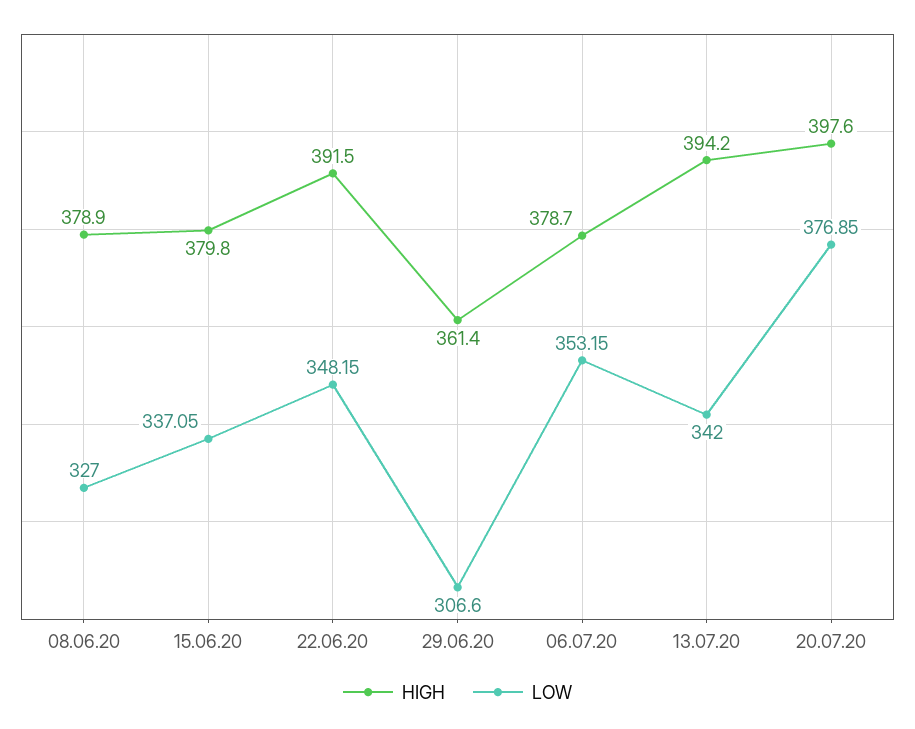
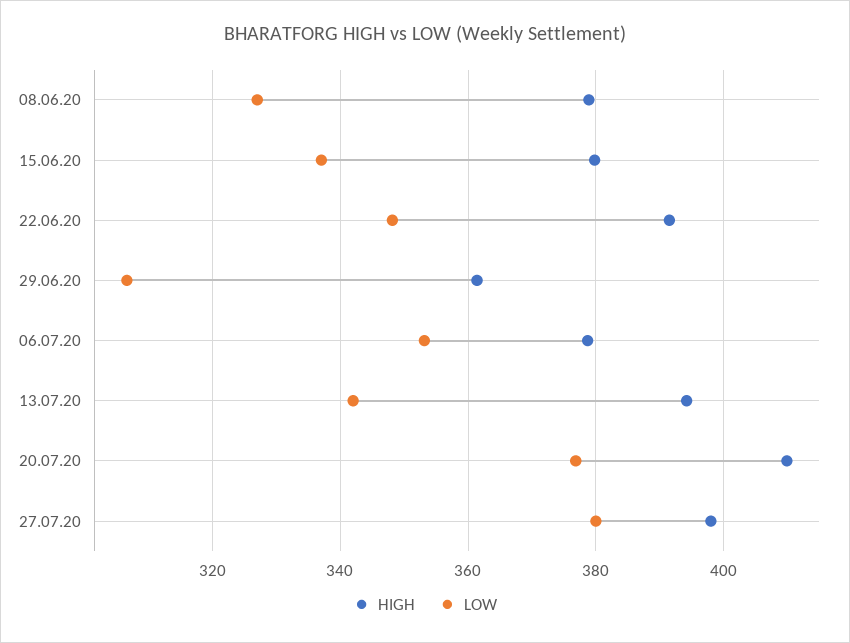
HIGH, 20.07.20: 397.6 -> 410
HIGH, 27.07.20: none -> 398
LOW, 27.07.20: none -> 380

